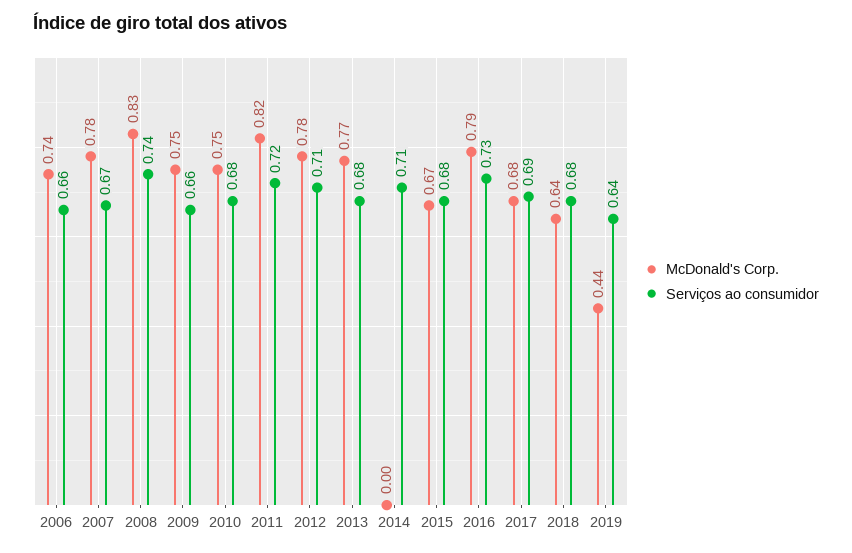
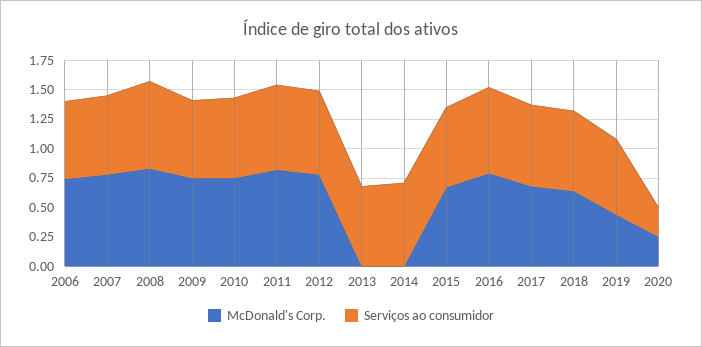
McDonald's Corp., 2013: 0.77 -> 0
McDonald's Corp., 2020: none -> 0.25
Serviços ao consumidor, 2020: none -> 0.25

